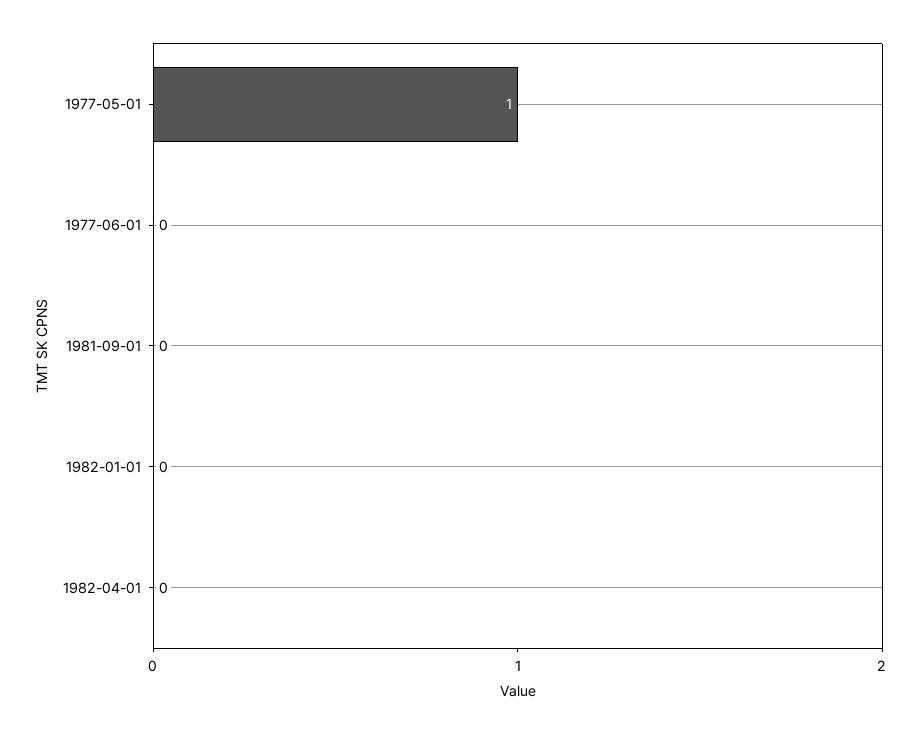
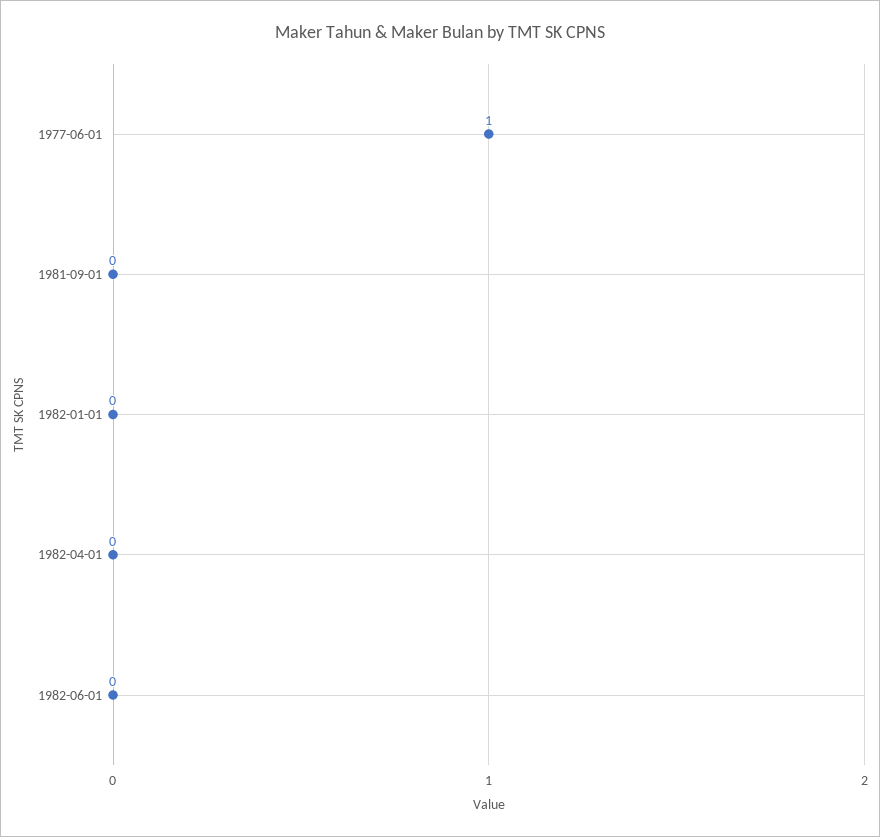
1977-05-01: 1 -> none
1977-06-01: 0 -> 1
1982-06-01: none -> 0

